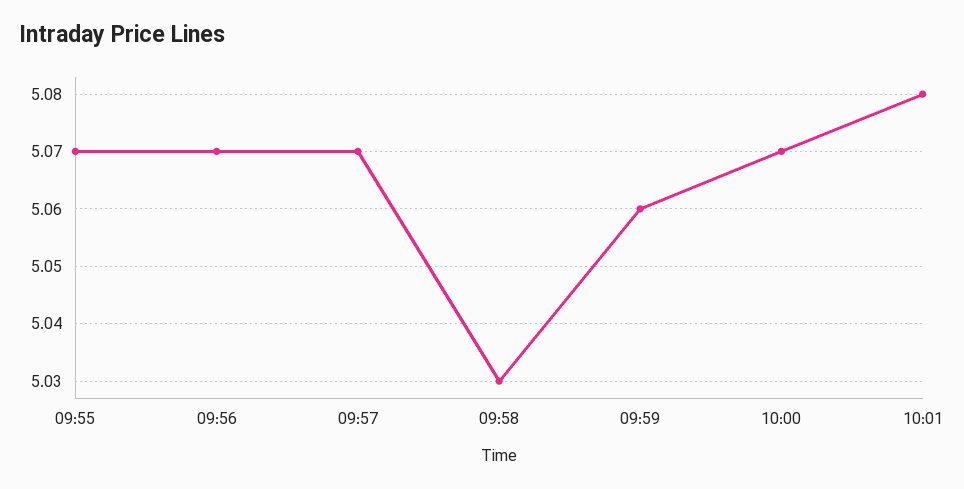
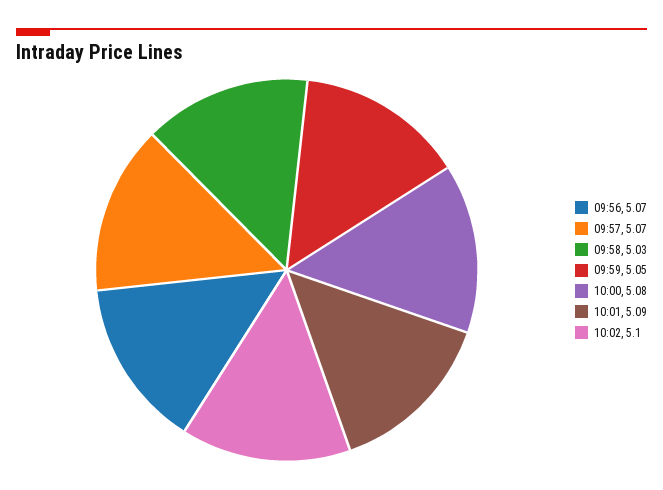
09:55: 5.07 -> none
09:59: 5.06 -> 5.05
10:00: 5.07 -> 5.08
10:01: 5.08 -> 5.09
10:02: none -> 5.1

